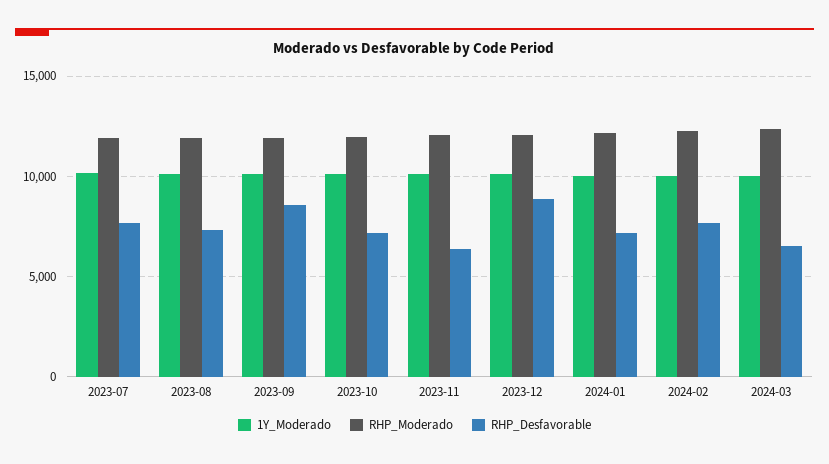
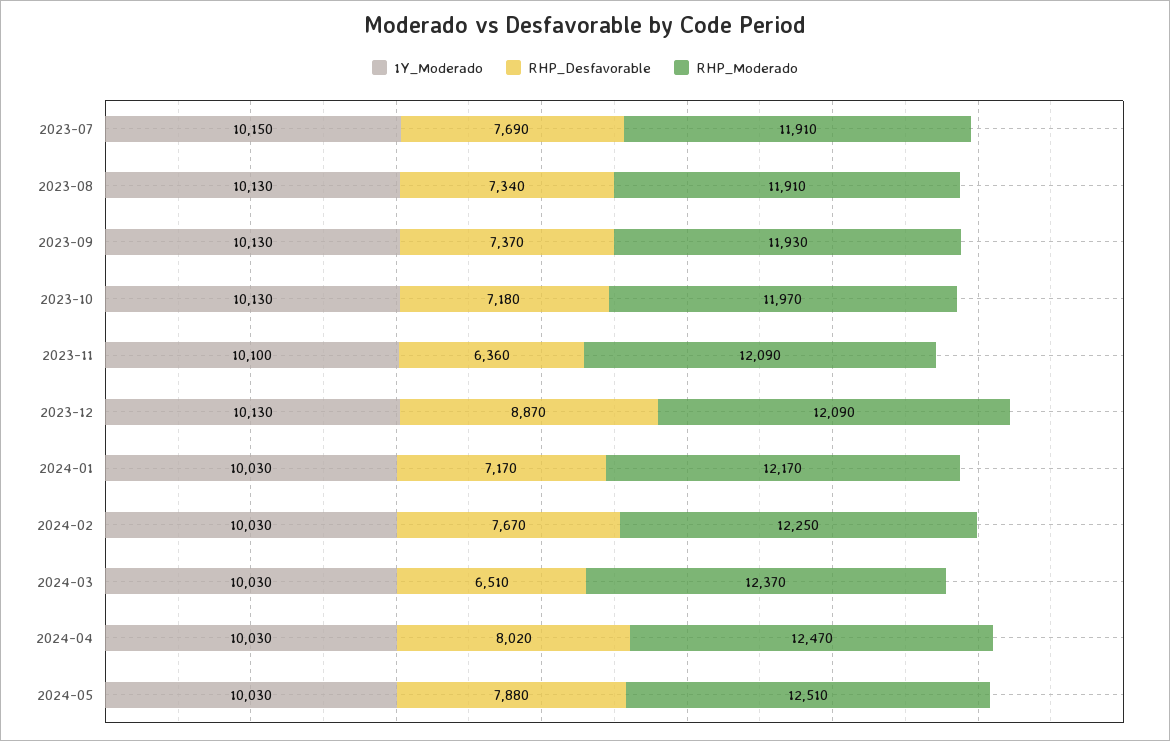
RHP_Desfavorable, 2023-09: 8500 -> 7370
1Y_Moderado, 2024-04: none -> 10030
RHP_Desfavorable, 2024-04: none -> 8020
RHP_Moderado, 2024-04: none -> 12470
1Y_Moderado, 2024-05: none -> 10030
RHP_Desfavorable, 2024-05: none -> 7880
RHP_Moderado, 2024-05: none -> 12510

